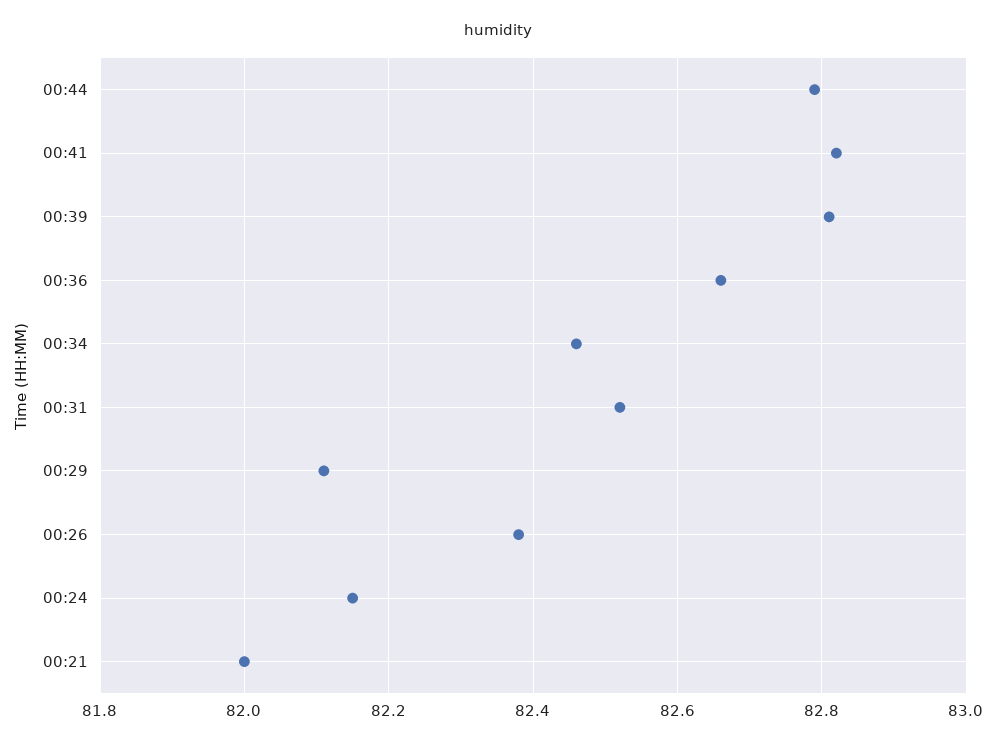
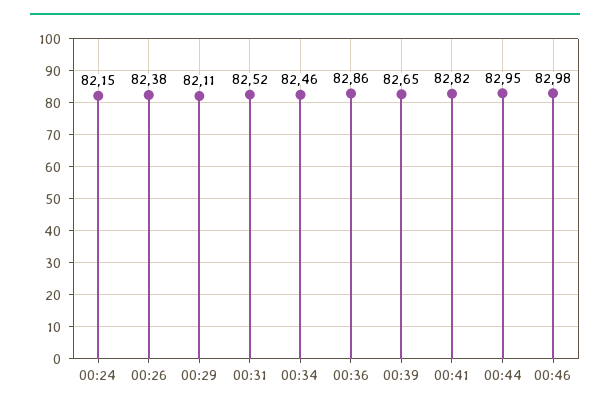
00:44: 82.8 -> 82.95
00:39: 82.8 -> 82.65
00:36: 82.65 -> 82.86
00:21: 82 -> none
00:46: none -> 82.98

